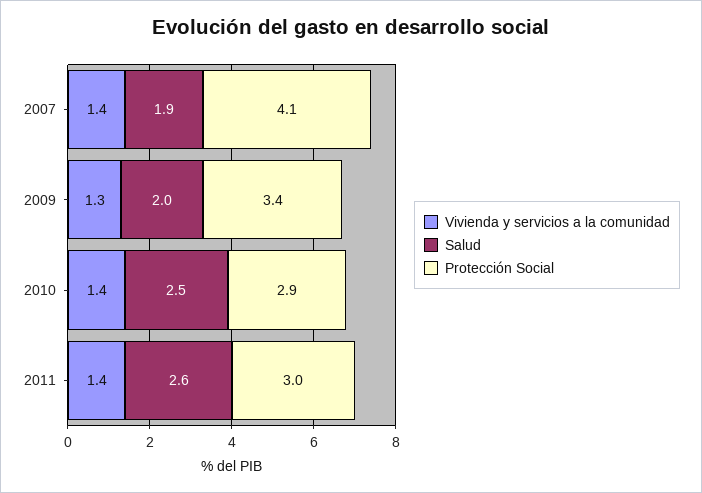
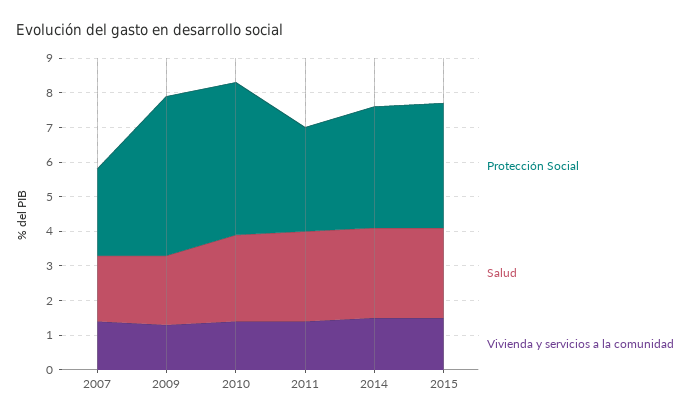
Protección Social, 2007: 4.1 -> 2.5
Protección Social, 2009: 3.4 -> 4.5
Protección Social, 2010: 2.9 -> 4.5
Protección Social, 2014: none -> 3.5
Salud, 2014: none -> 2.5
Vivienda y servicios a la comunidad, 2014: none -> 1.5
Protección Social, 2015: none -> 3.5
Salud, 2015: none -> 2.5
Vivienda y servicios a la comunidad, 2015: none -> 1.5

